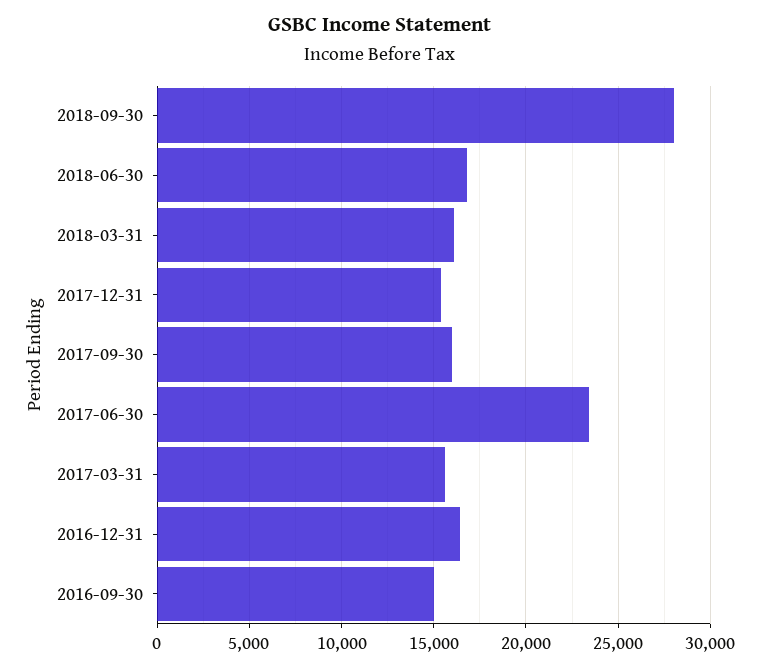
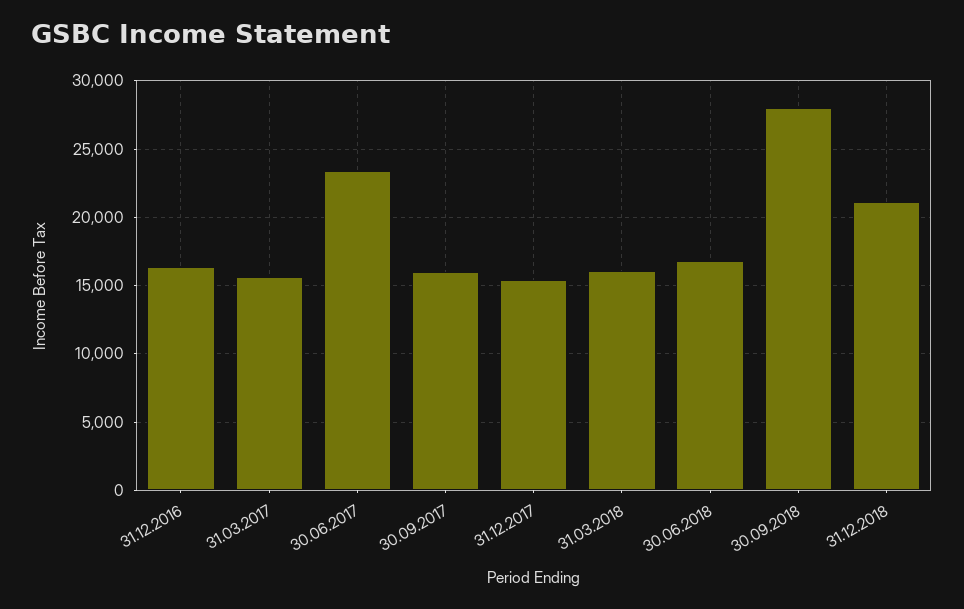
2016-09-30: 15000 -> none
31.12.2018: none -> 21000

